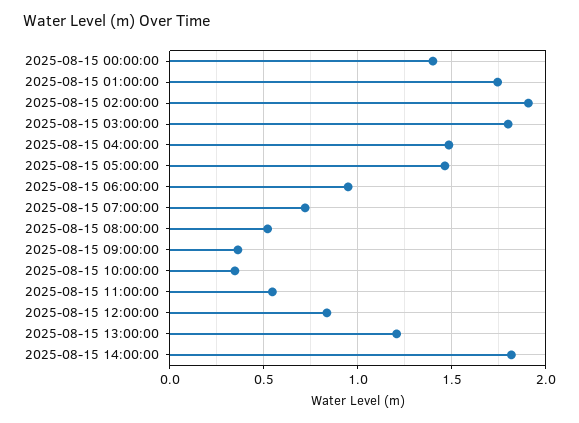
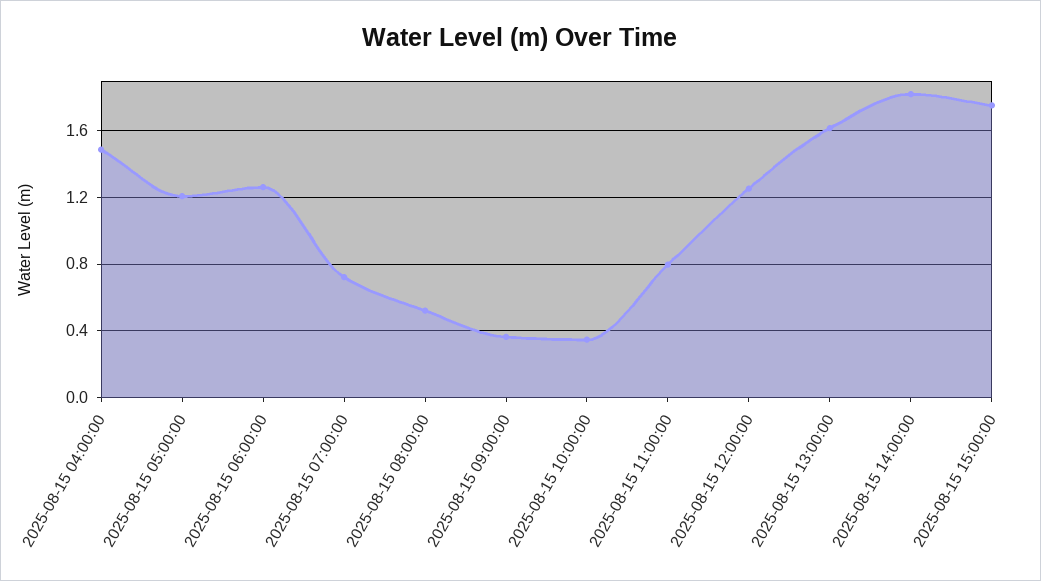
2025-08-15 00:00:00: 1.4 -> none
2025-08-15 01:00:00: 1.75 -> none
2025-08-15 02:00:00: 1.9 -> none
2025-08-15 03:00:00: 1.8 -> none
2025-08-15 05:00:00: 1.45 -> 1.2
2025-08-15 06:00:00: 0.95 -> 1.25
2025-08-15 11:00:00: 0.55 -> 0.8
2025-08-15 12:00:00: 0.85 -> 1.25
2025-08-15 13:00:00: 1.2 -> 1.6
2025-08-15 15:00:00: none -> 1.75

